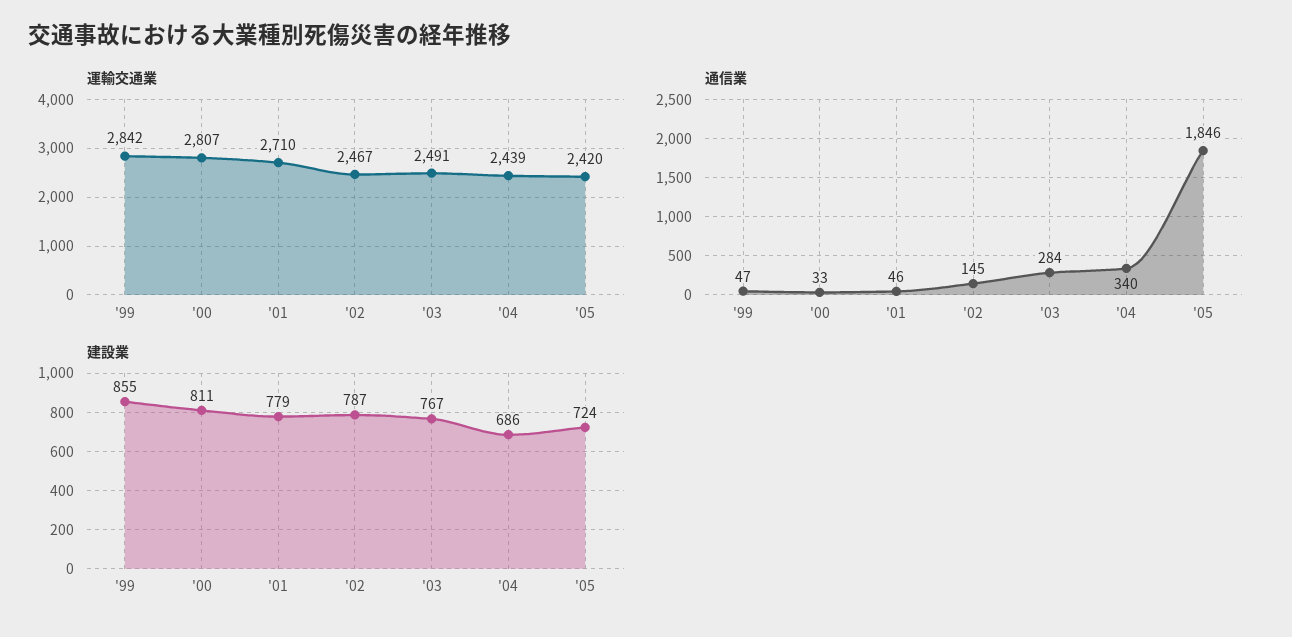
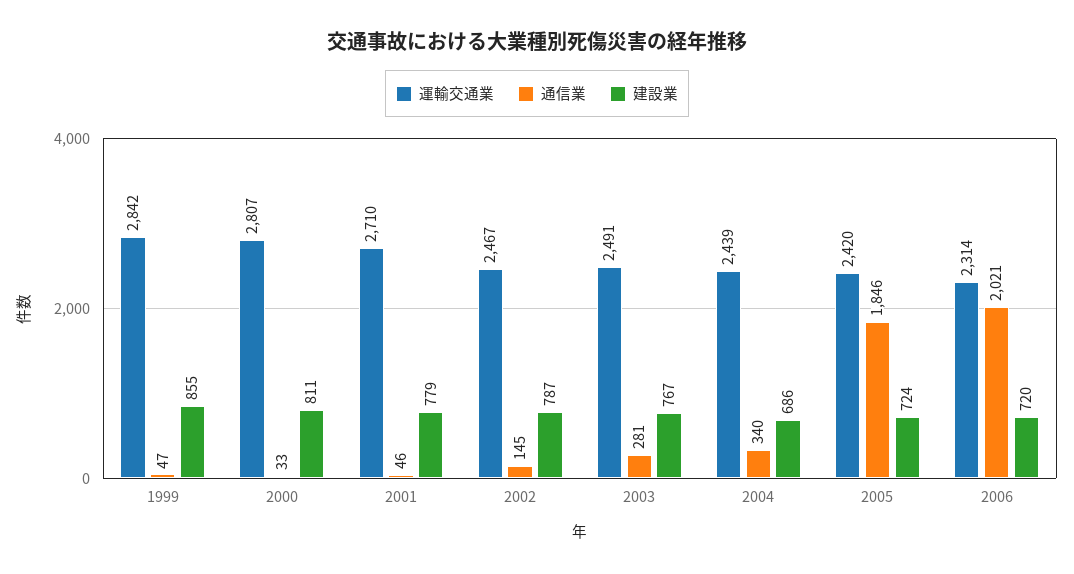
通信業, '03: 284 -> 281
運輸交通業, 2006: none -> 2314
通信業, 2006: none -> 2021
建設業, 2006: none -> 720

